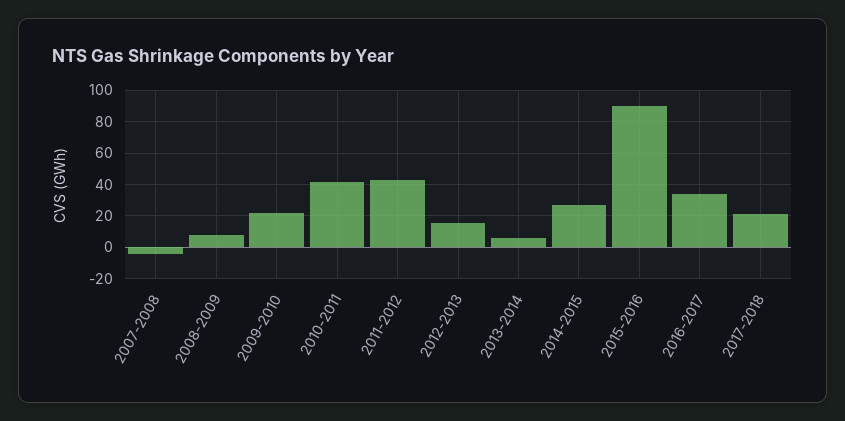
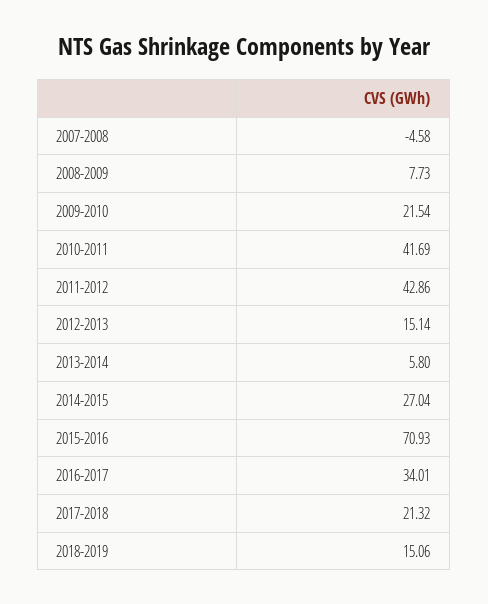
2015-2016: 90 -> 70.93
2018-2019: none -> 15.06

